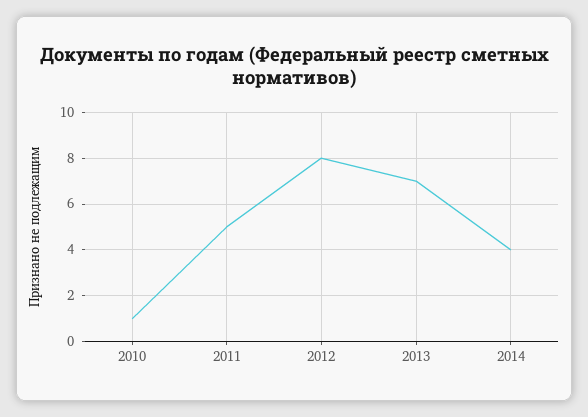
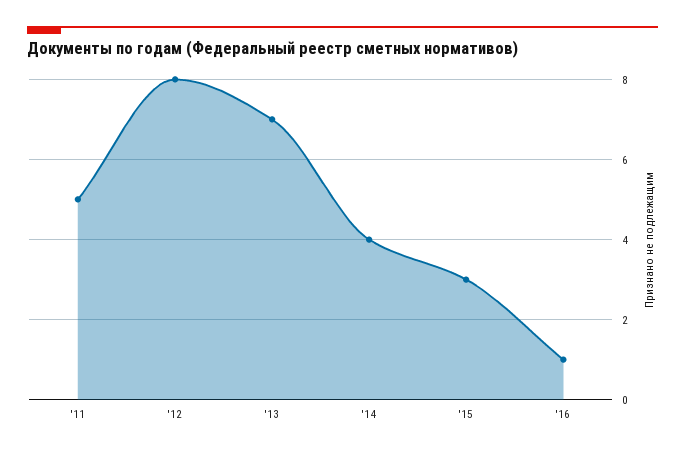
2010: 1 -> none
'15: none -> 3
'16: none -> 1

